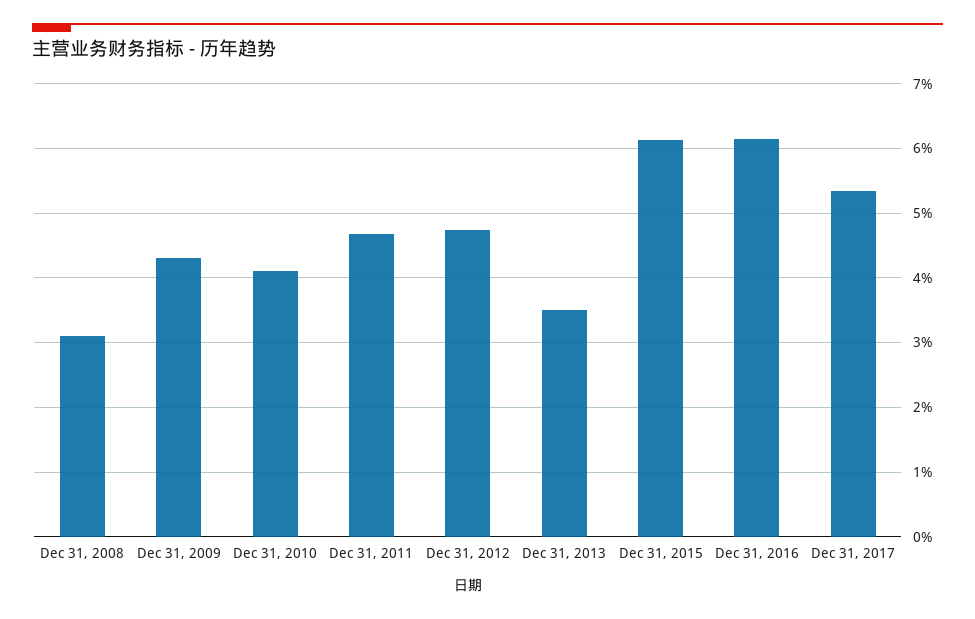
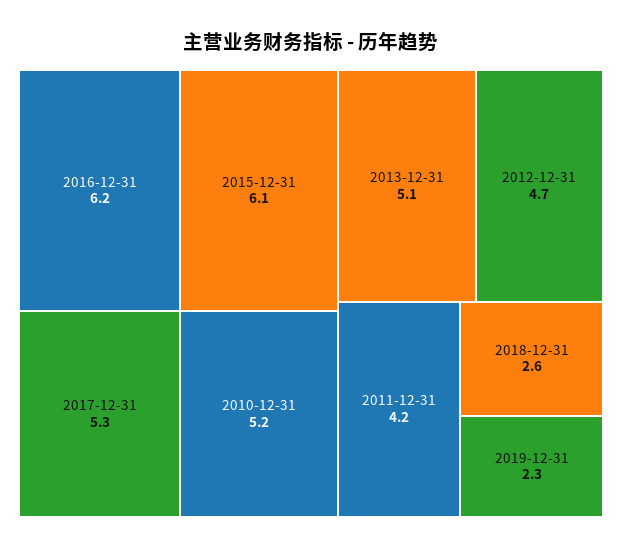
Dec 31, 2008: 3.1 -> none
Dec 31, 2009: 4.3 -> none
Dec 31, 2010: 4.1 -> 5.2
Dec 31, 2011: 4.7 -> 4.2
Dec 31, 2013: 3.5 -> 5.1
2018-12-31: none -> 2.6
2019-12-31: none -> 2.3

